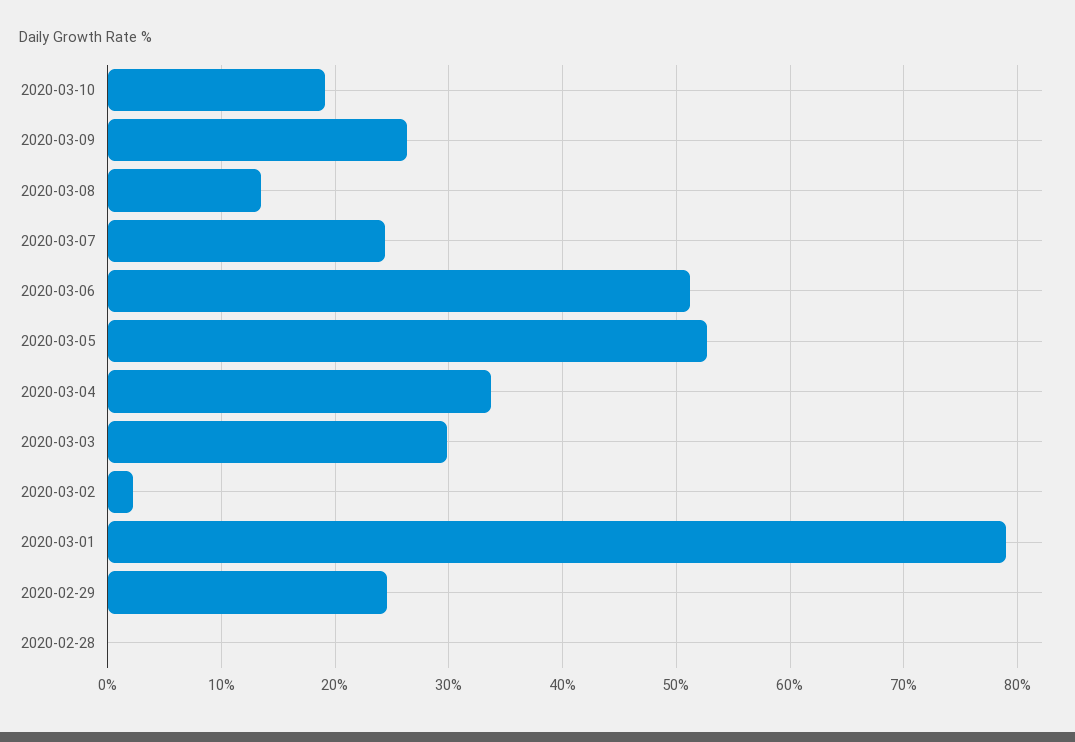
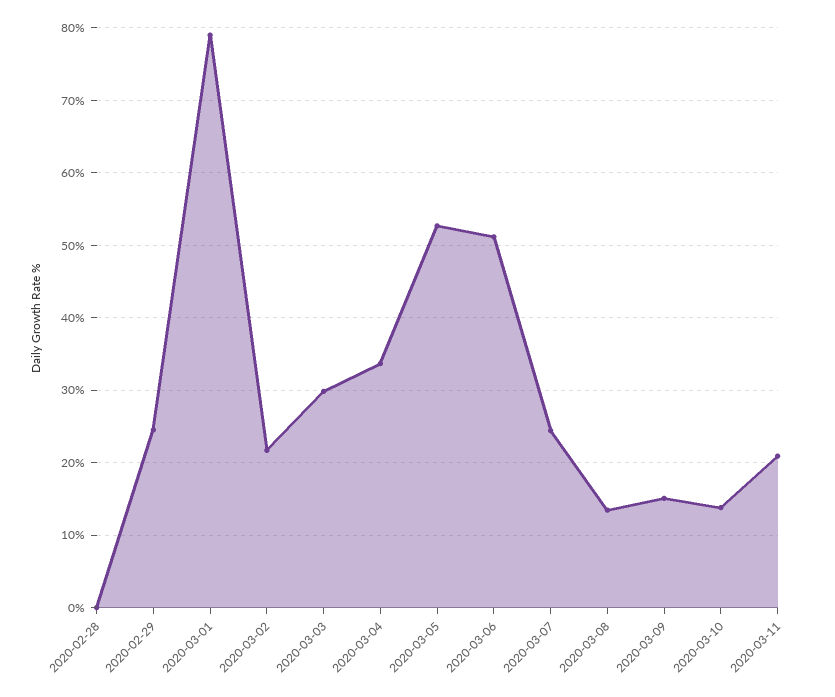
2020-03-10: 19 -> 14
2020-03-09: 26 -> 15
2020-03-02: 2 -> 22
2020-03-11: none -> 21

